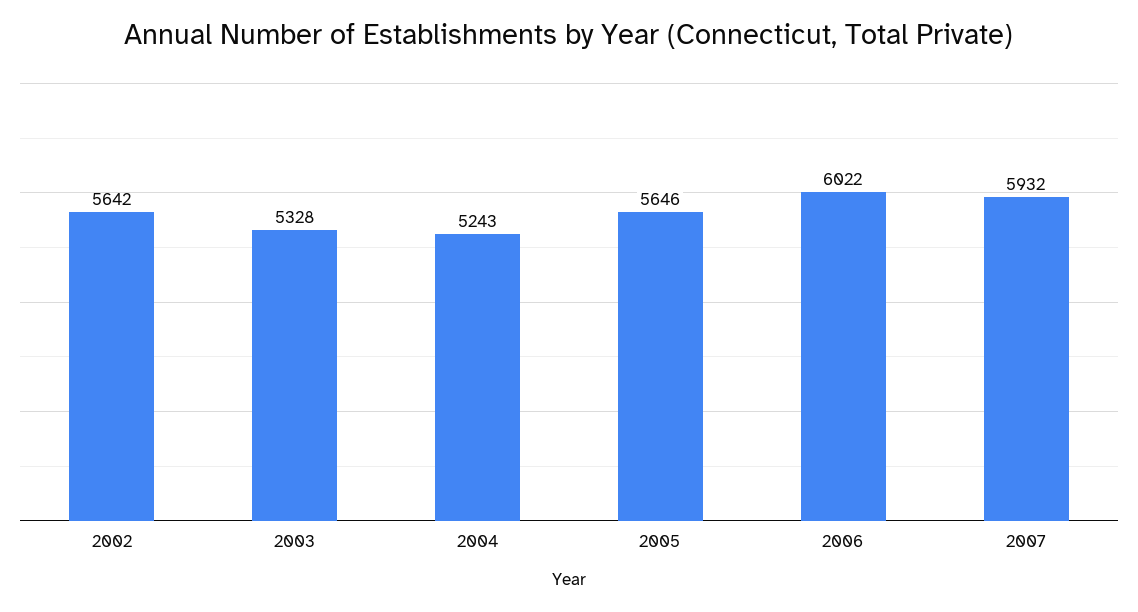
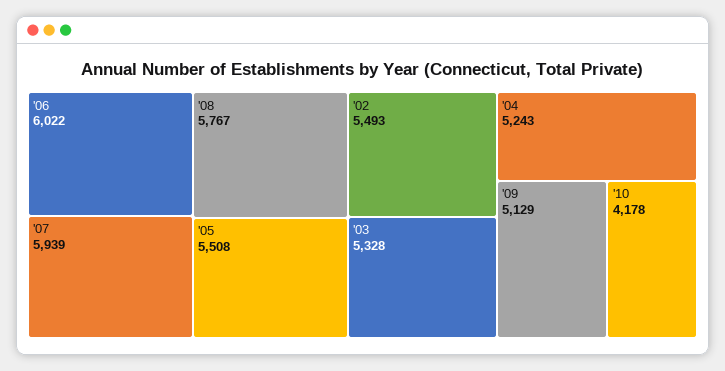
2002: 5642 -> 5493
2005: 5646 -> 5508
2007: 5932 -> 5939
'08: none -> 5767
'09: none -> 5129
'10: none -> 4178

